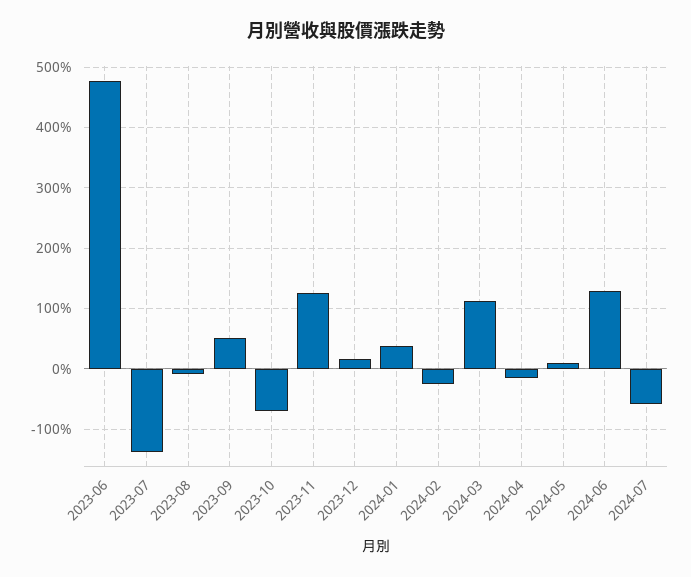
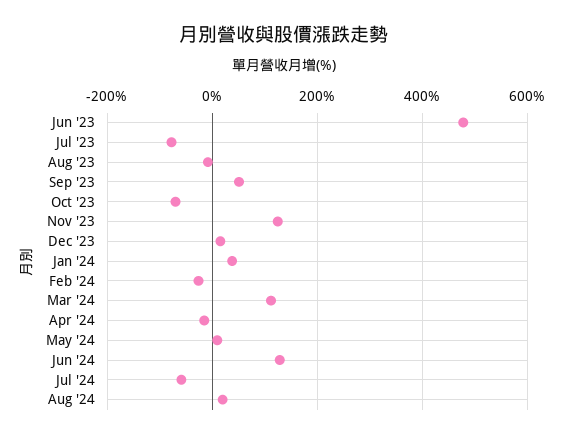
2023-07: -140 -> -80
Aug '24: none -> 20

